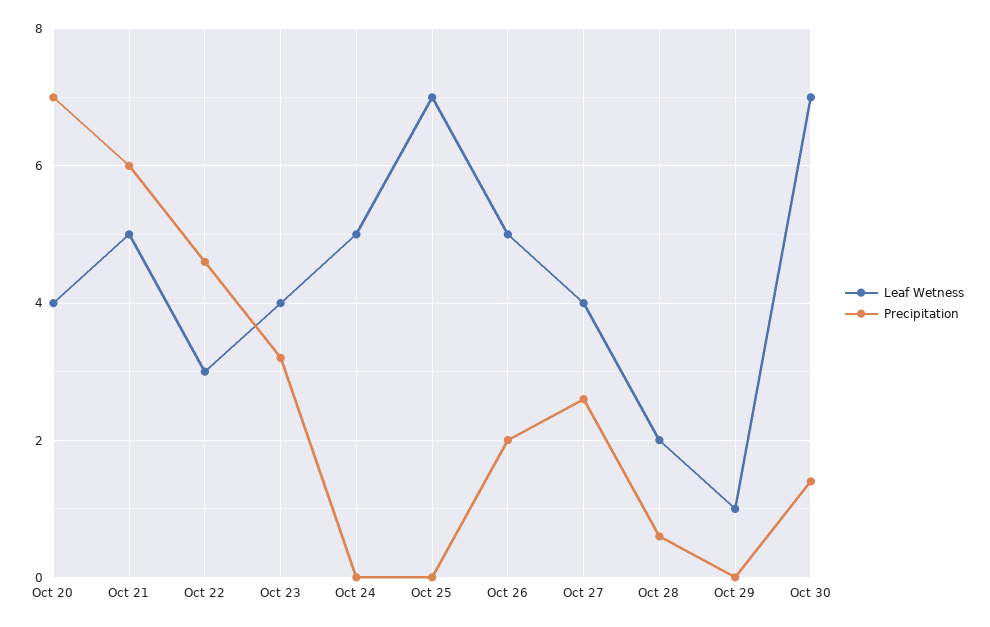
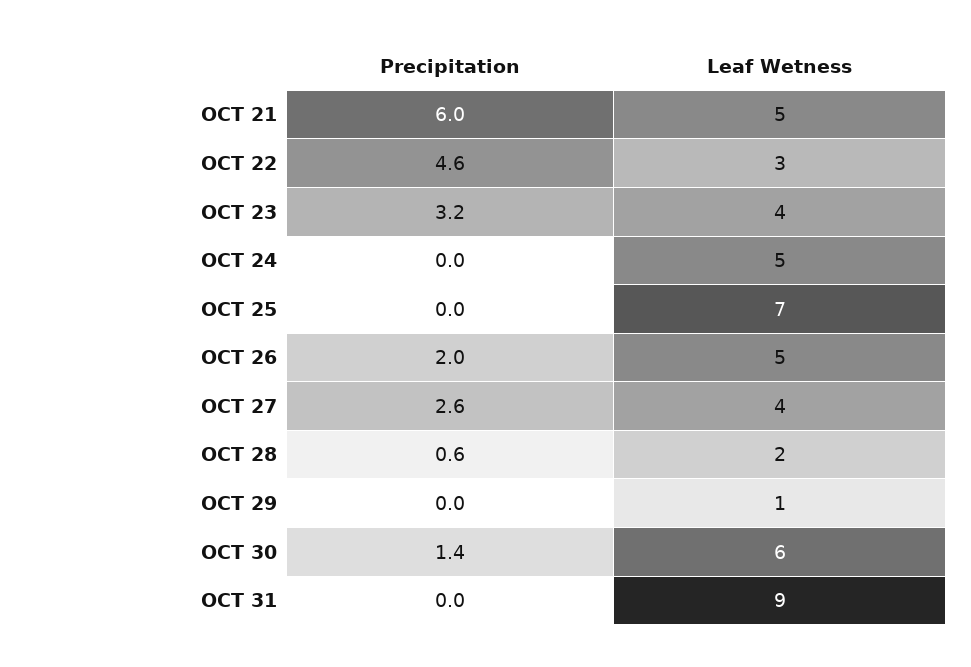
Leaf Wetness, Oct 20: 4 -> none
Precipitation, Oct 20: 7 -> none
Leaf Wetness, Oct 30: 7 -> 6
Precipitation, OCT 31: none -> 0
Leaf Wetness, OCT 31: none -> 9

